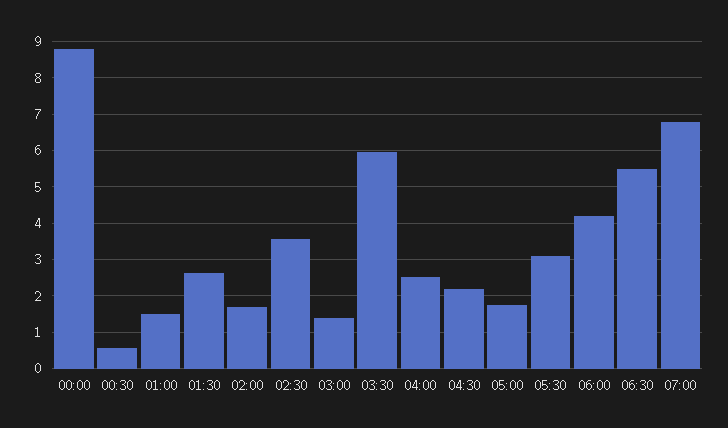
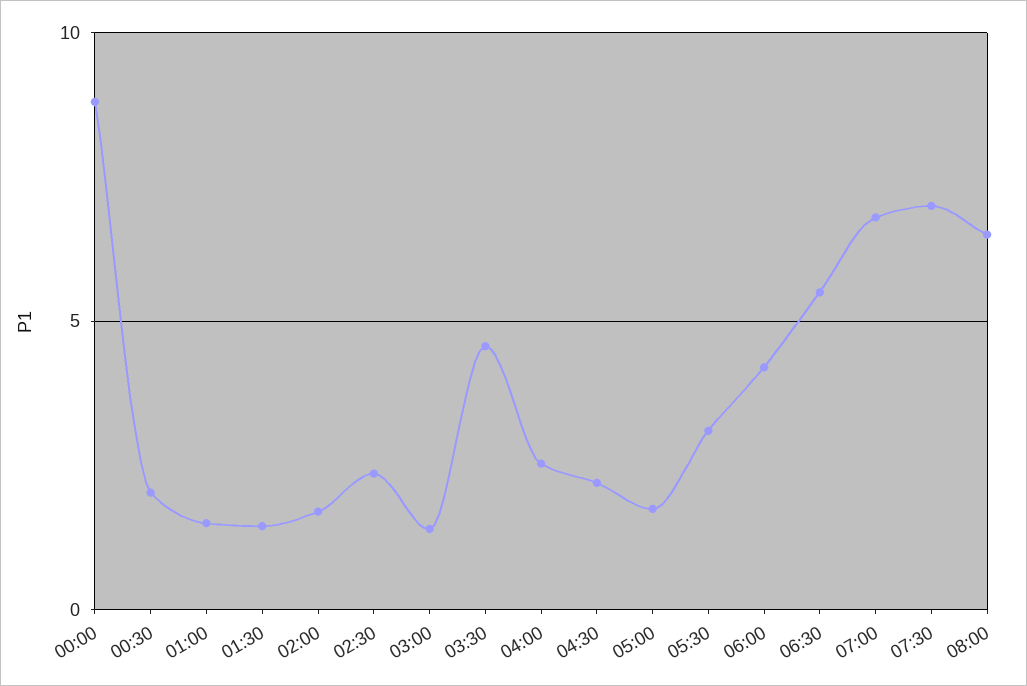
00:30: 0.6 -> 2
01:30: 2.6 -> 1.5
02:30: 3.6 -> 2.5
03:30: 6 -> 4.5
07:30: none -> 7
08:00: none -> 6.5

